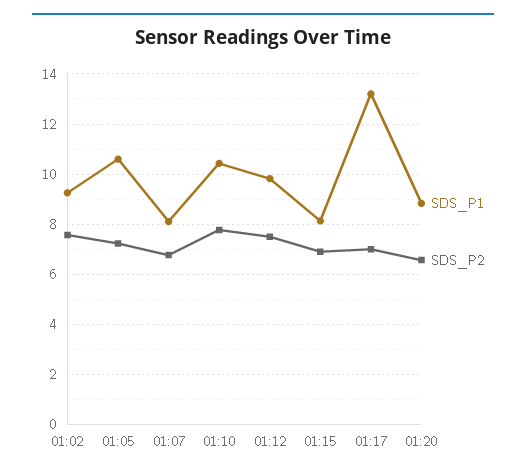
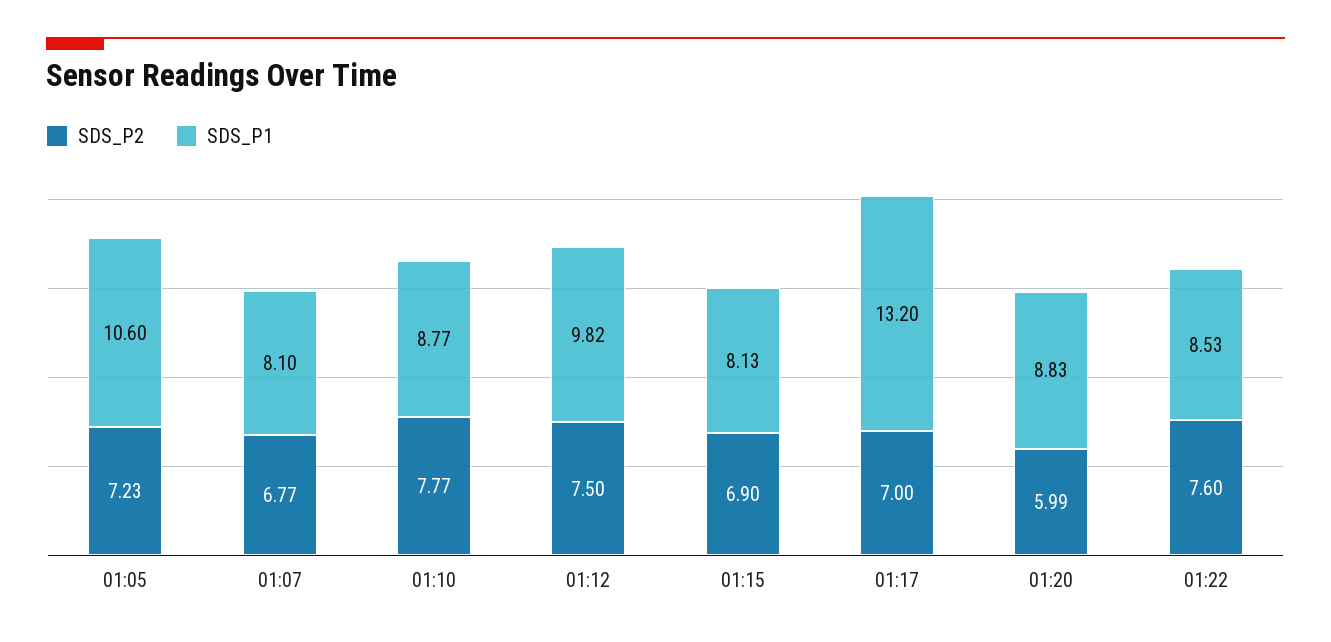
SDS_P1, 01:02: 9.25 -> none
SDS_P2, 01:02: 7.5 -> none
SDS_P1, 01:10: 10.5 -> 8.77
SDS_P2, 01:20: 6.5 -> 5.99
SDS_P2, 01:22: none -> 7.6
SDS_P1, 01:22: none -> 8.53

